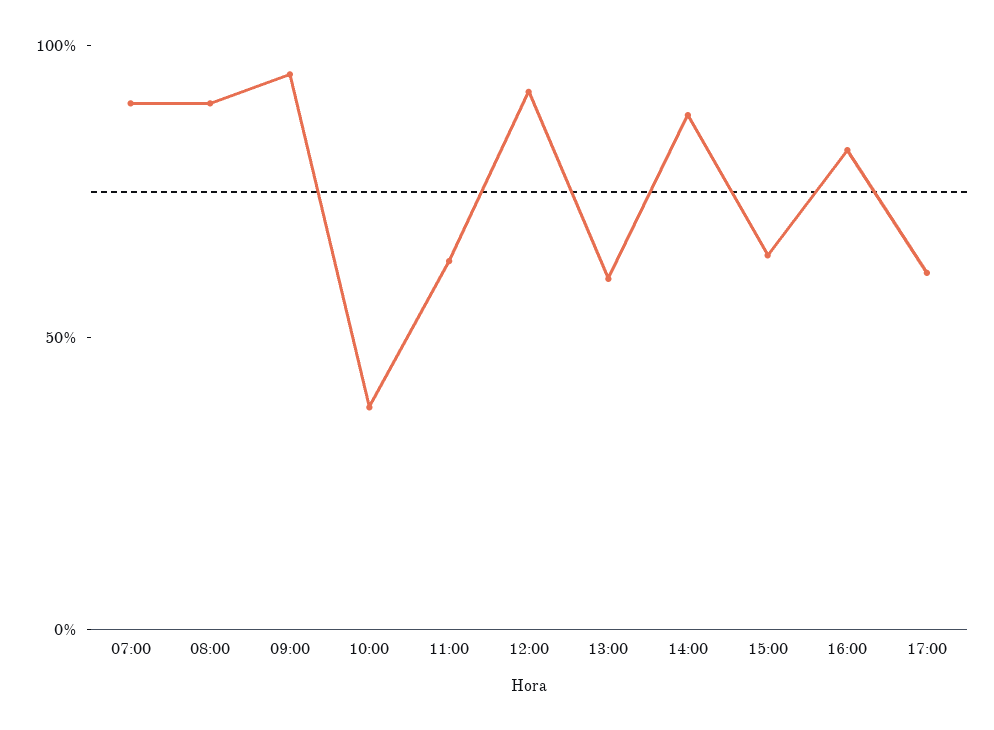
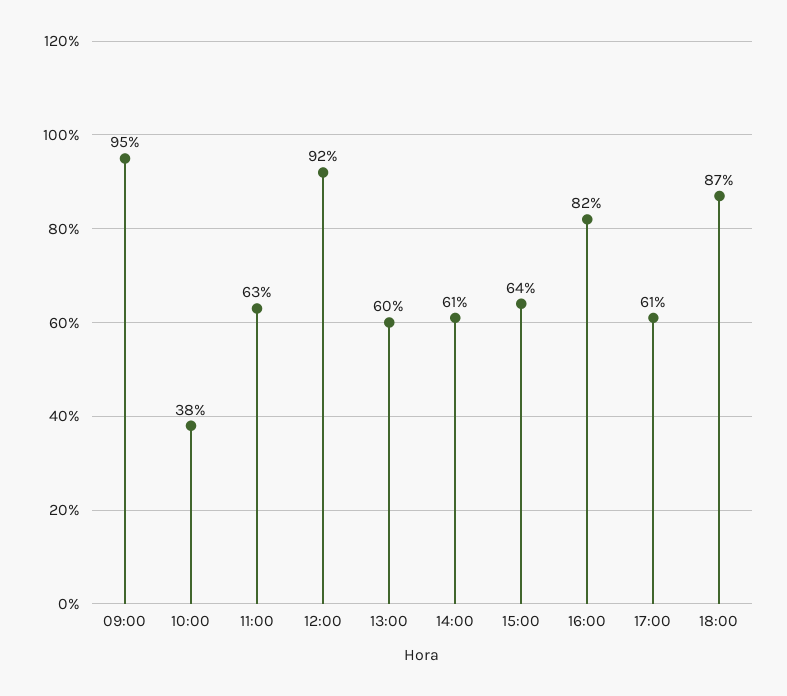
07:00: 90 -> none
08:00: 90 -> none
14:00: 90 -> 61
18:00: none -> 87

